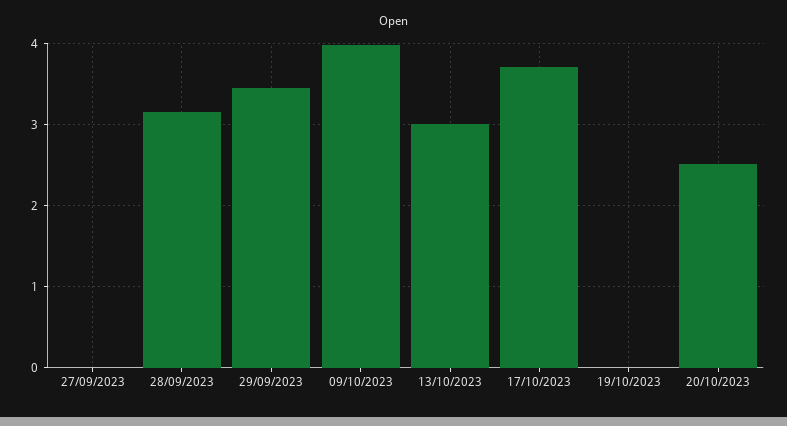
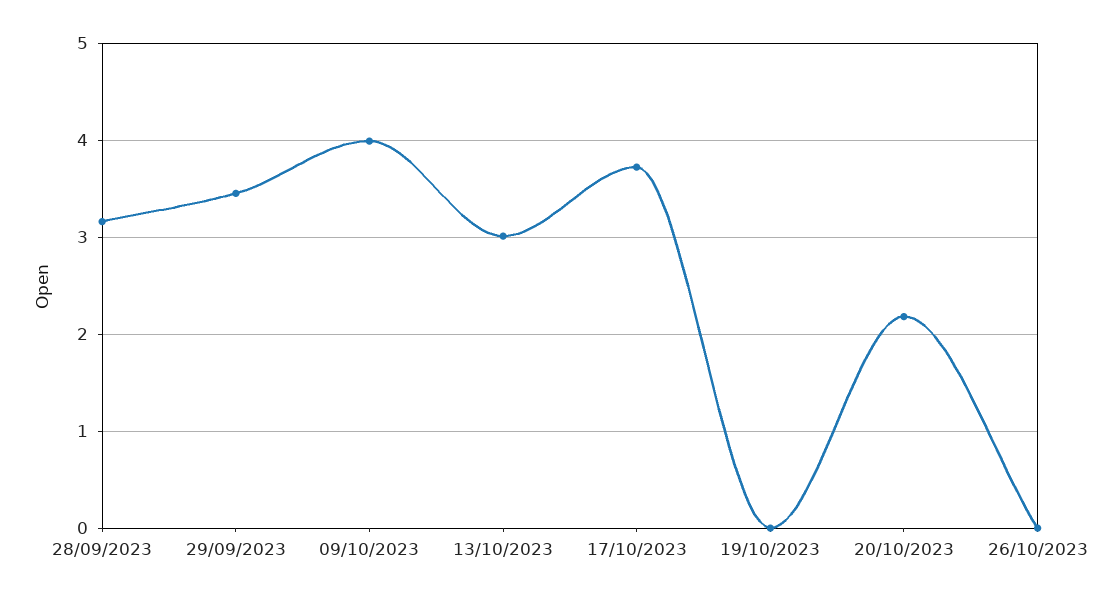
27/09/2023: 0 -> none
20/10/2023: 2.5 -> 2.2
26/10/2023: none -> 0

